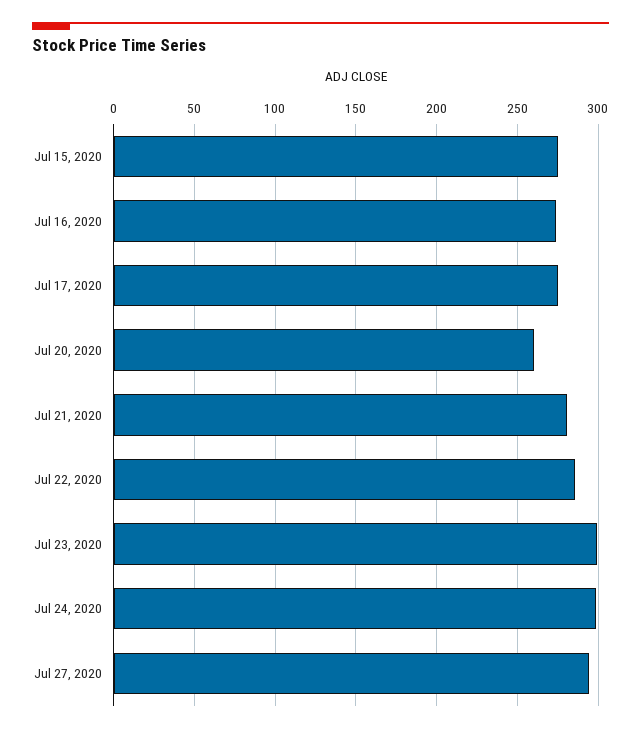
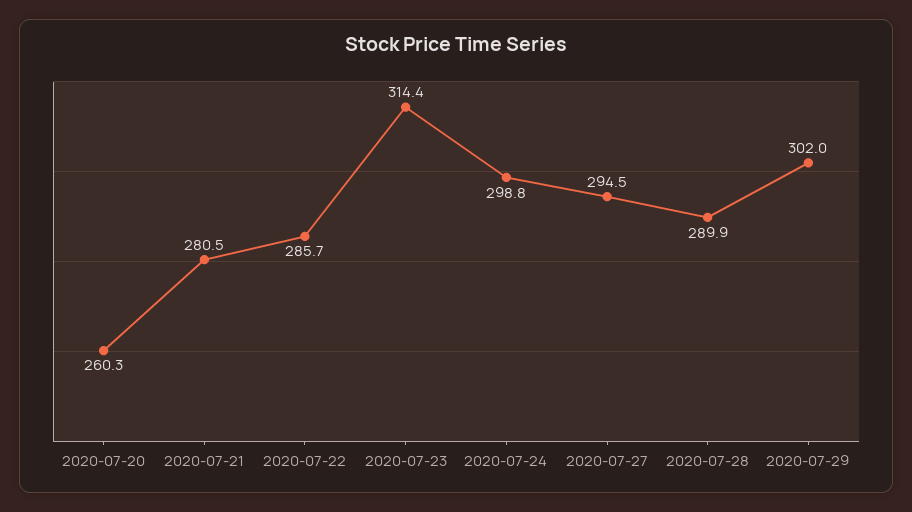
Jul 15, 2020: 275 -> none
Jul 16, 2020: 275 -> none
Jul 17, 2020: 275 -> none
Jul 23, 2020: 300 -> 314.4
2020-07-28: none -> 289.9
2020-07-29: none -> 302

